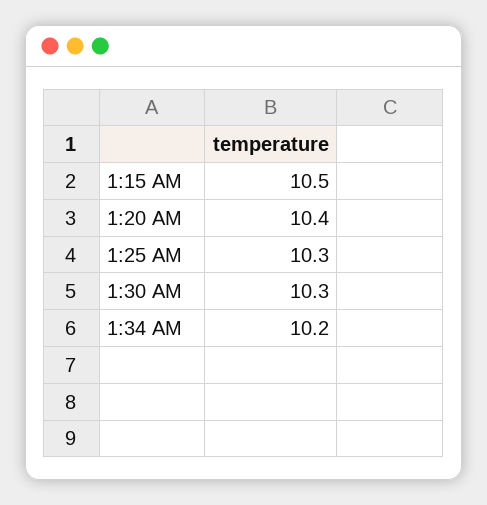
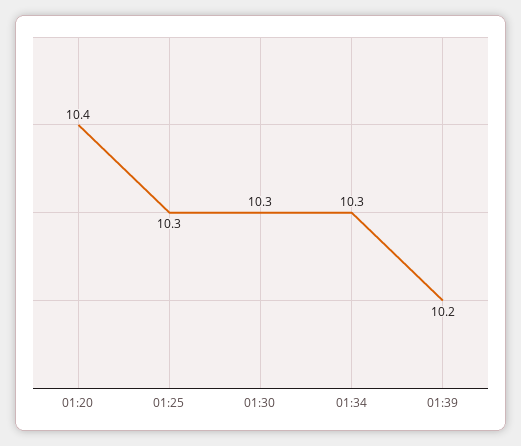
1:15 AM: 10.5 -> none
1:34 AM: 10.2 -> 10.3
01:39: none -> 10.2

